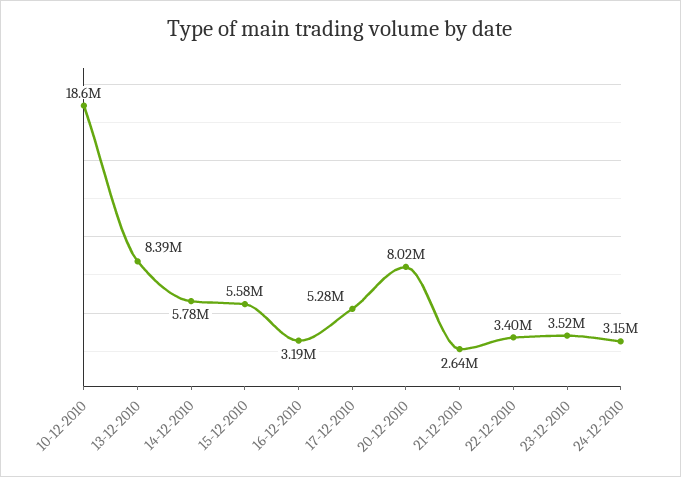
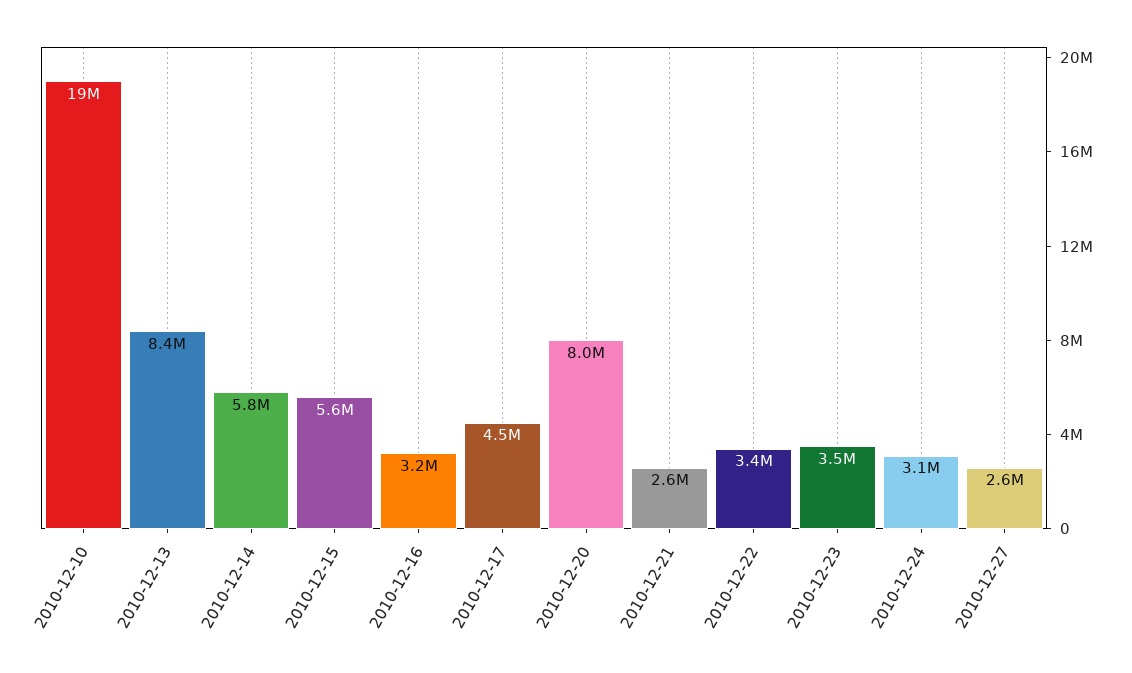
17-12-2010: 5280000 -> 4500000
2010-12-27: none -> 2600000

